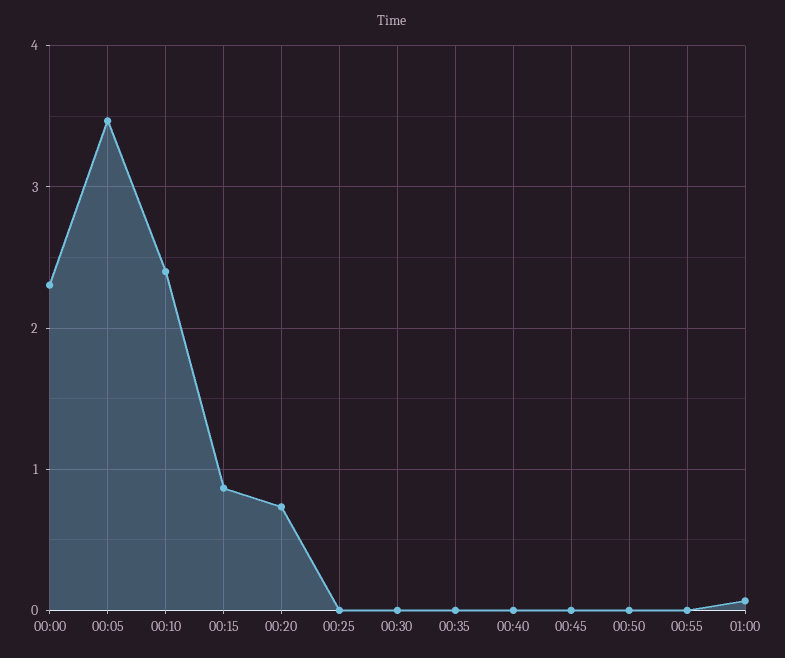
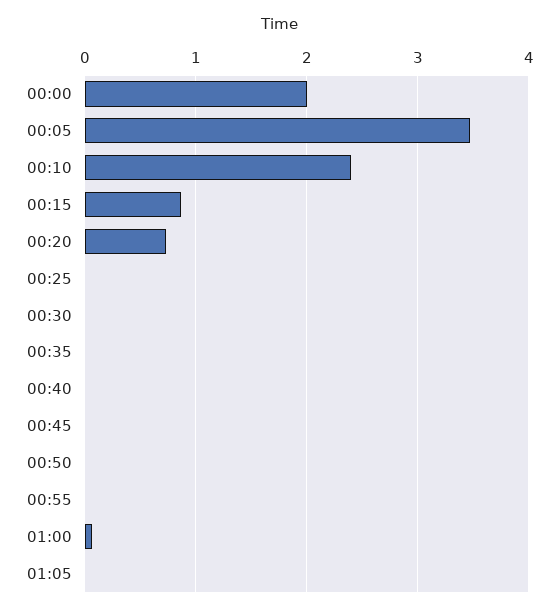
00:00: 2.3 -> 2
01:05: none -> 0

